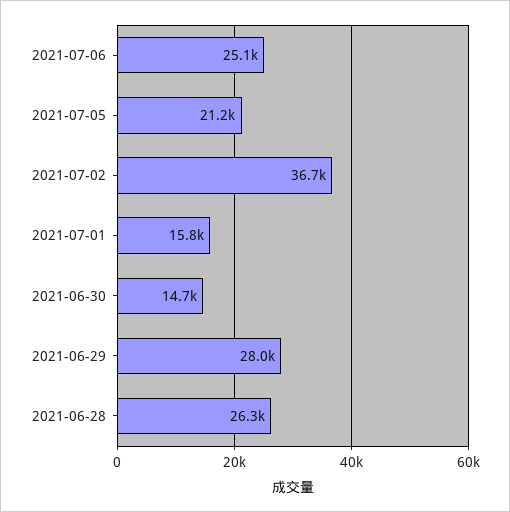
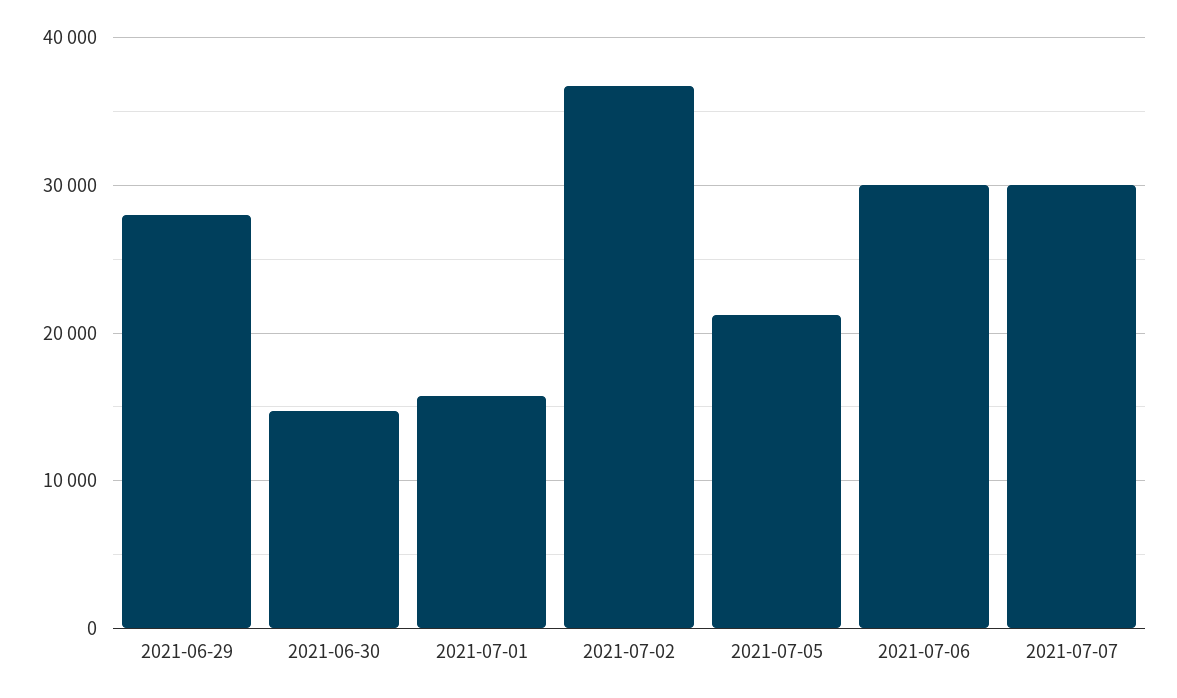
2021-07-06: 25100 -> 30000
2021-06-28: 26300 -> none
2021-07-07: none -> 30000

